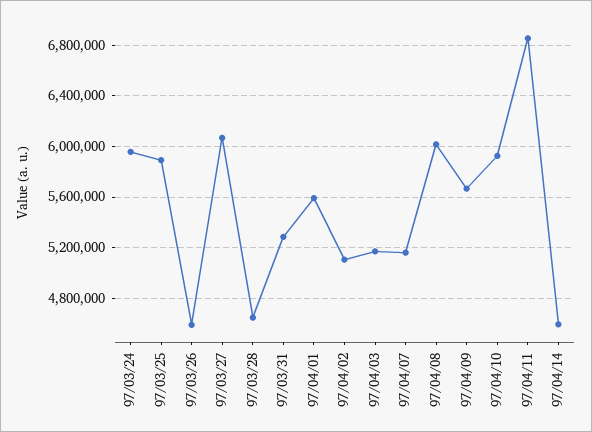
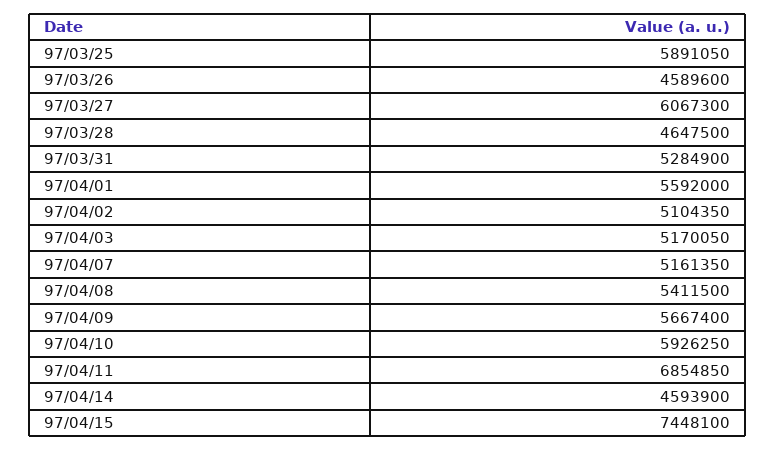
97/03/24: 5950000 -> none
97/04/08: 6000000 -> 5411500
97/04/15: none -> 7448100

